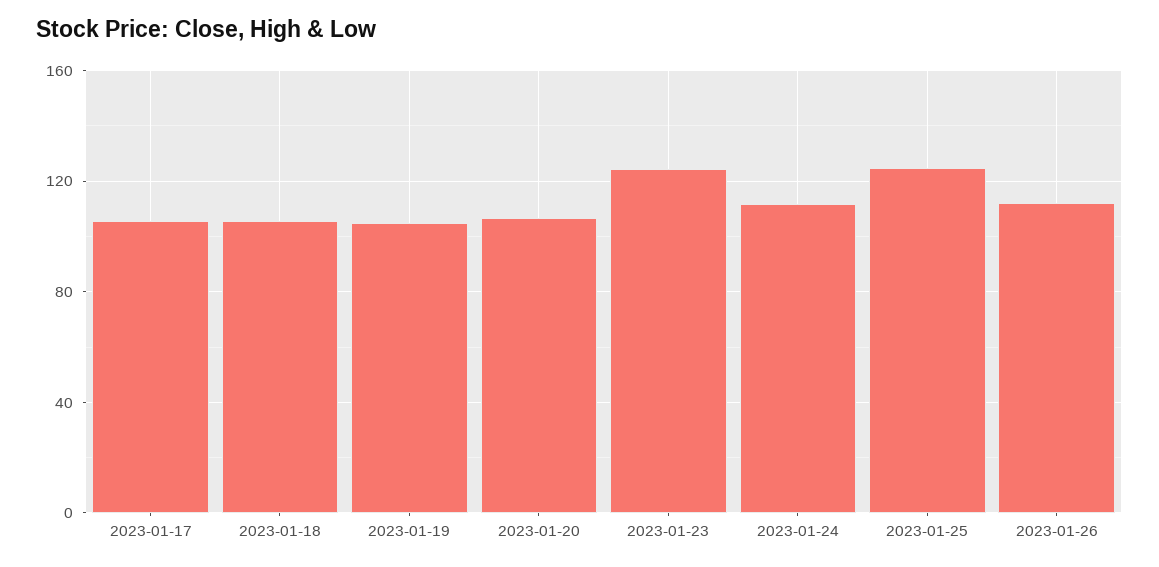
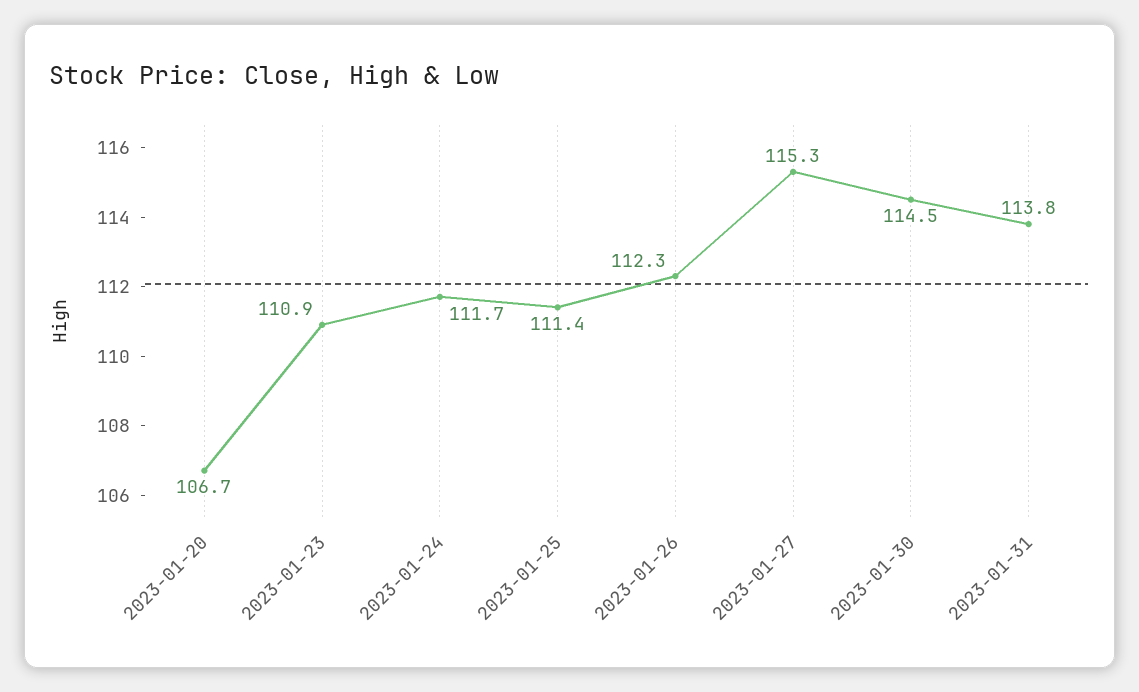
2023-01-17: 105 -> none
2023-01-18: 105 -> none
2023-01-19: 105 -> none
2023-01-23: 125 -> 110.9
2023-01-25: 125 -> 111.4
2023-01-27: none -> 115.3
2023-01-30: none -> 114.5
2023-01-31: none -> 113.8

